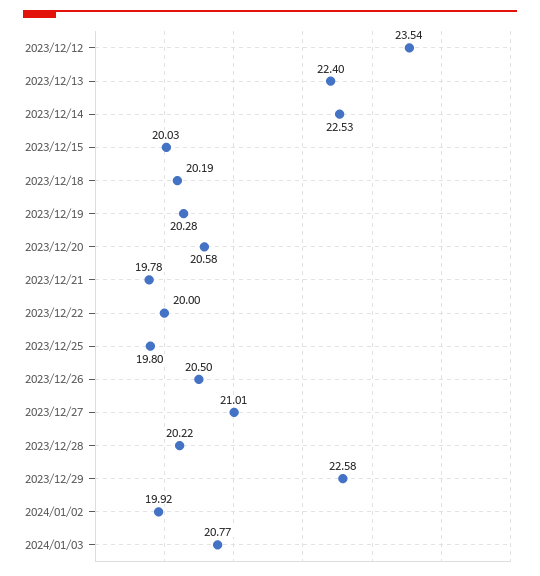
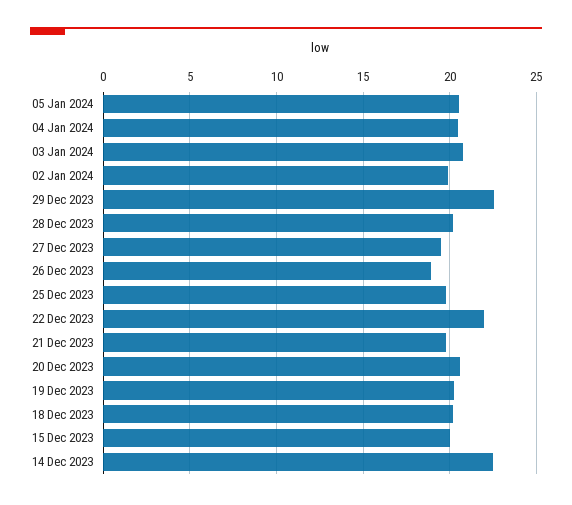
2023/12/12: 23.54 -> none
2023/12/13: 22.4 -> none
2023/12/22: 20 -> 22
2023/12/26: 20.5 -> 19
2023/12/27: 21.01 -> 19.5
05 Jan 2024: none -> 20.5
04 Jan 2024: none -> 20.5

